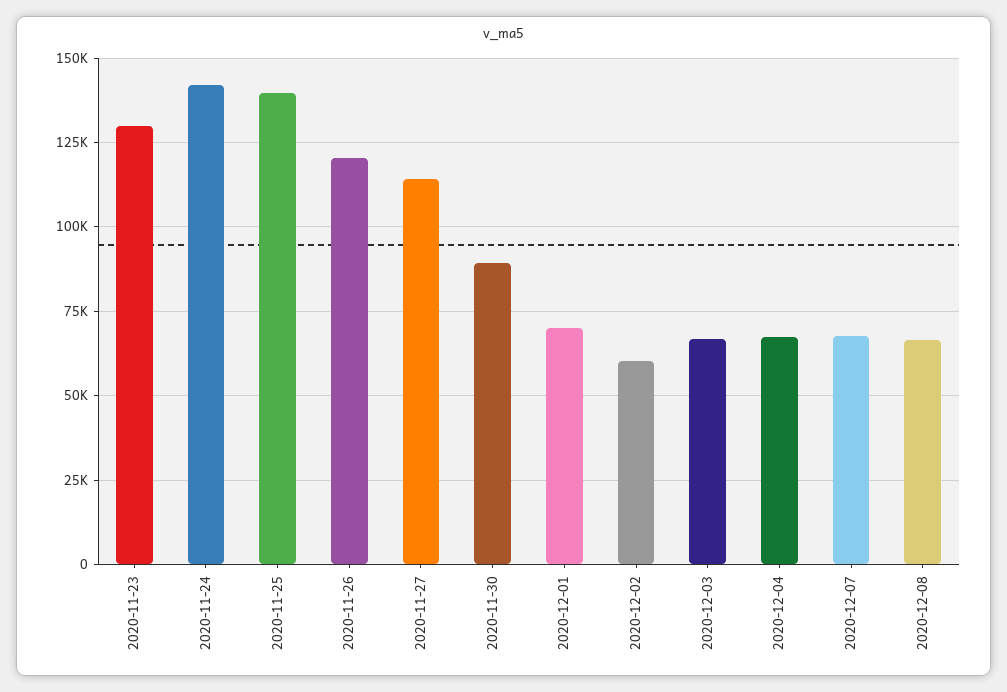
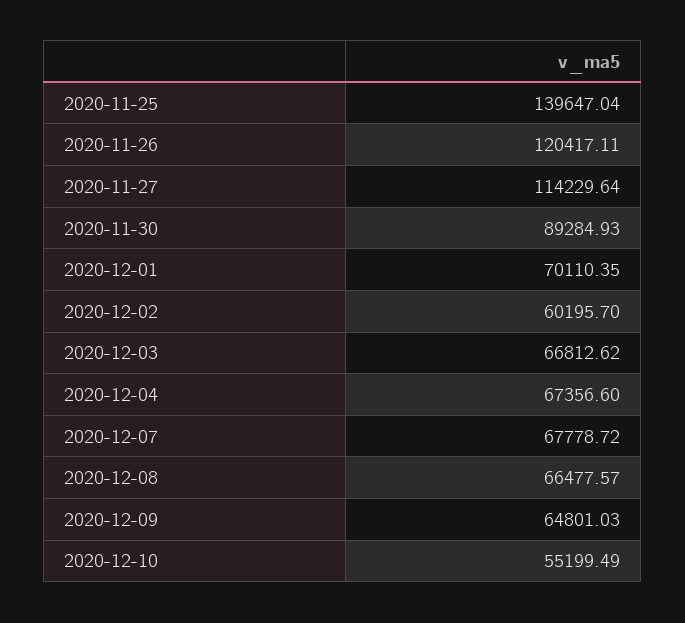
2020-11-23: 130000 -> none
2020-11-24: 142500 -> none
2020-12-09: none -> 64801.03
2020-12-10: none -> 55199.49

